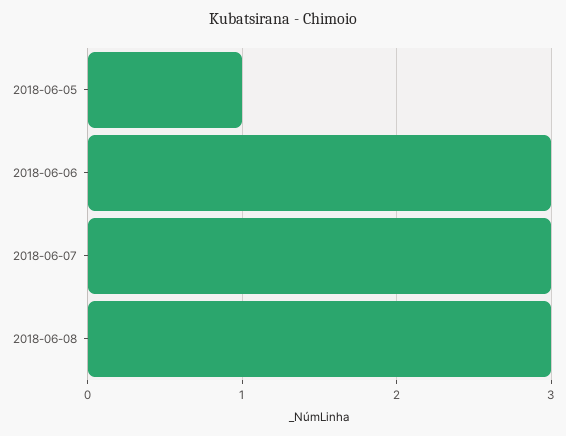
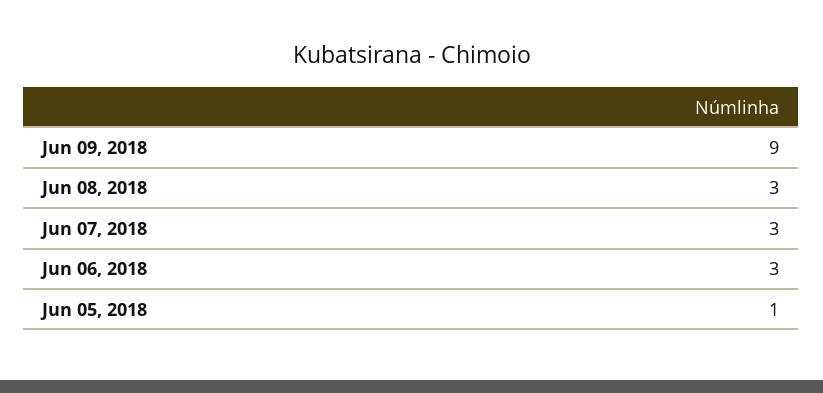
Jun 09, 2018: none -> 9

